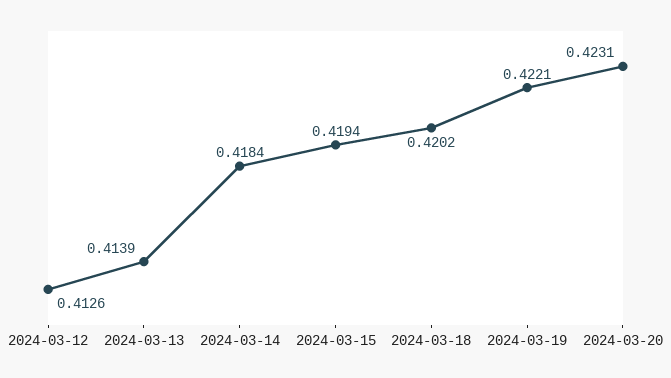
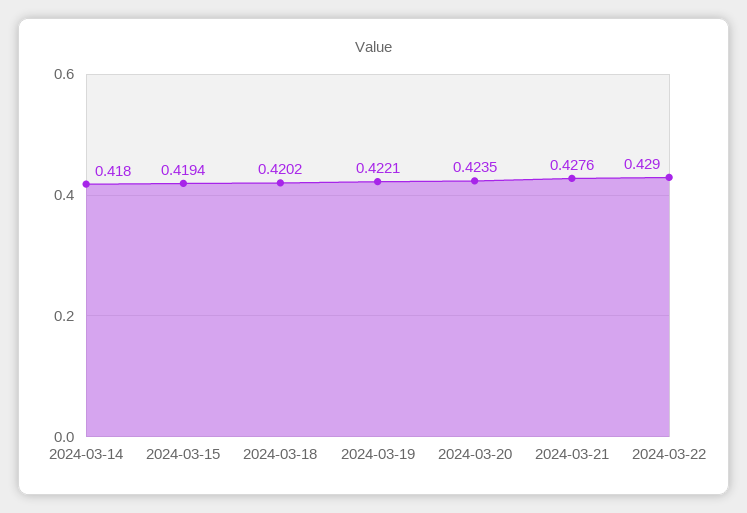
2024-03-12: 0.4126 -> none
2024-03-13: 0.4139 -> none
2024-03-14: 0.4184 -> 0.418
2024-03-20: 0.4231 -> 0.4235
2024-03-21: none -> 0.4276
2024-03-22: none -> 0.429

